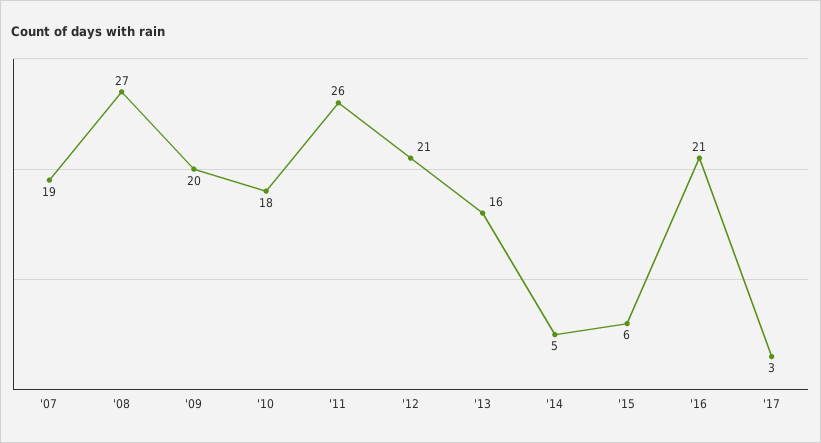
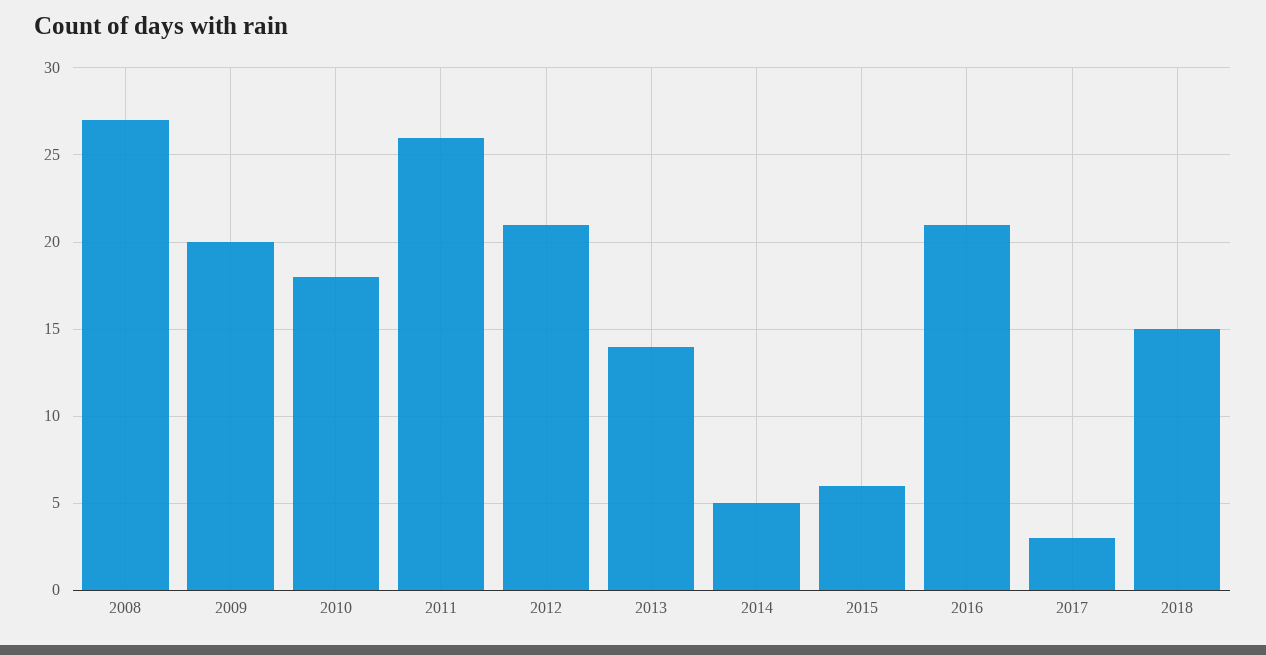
'07: 19 -> none
'13: 16 -> 14
2018: none -> 15

